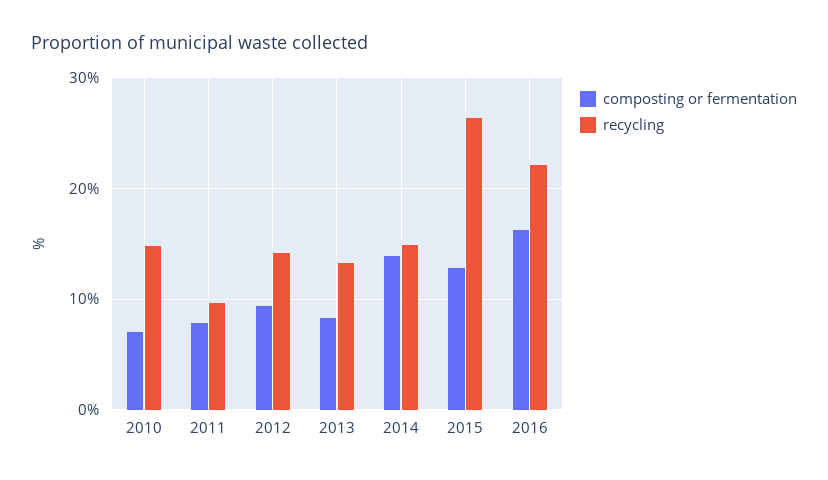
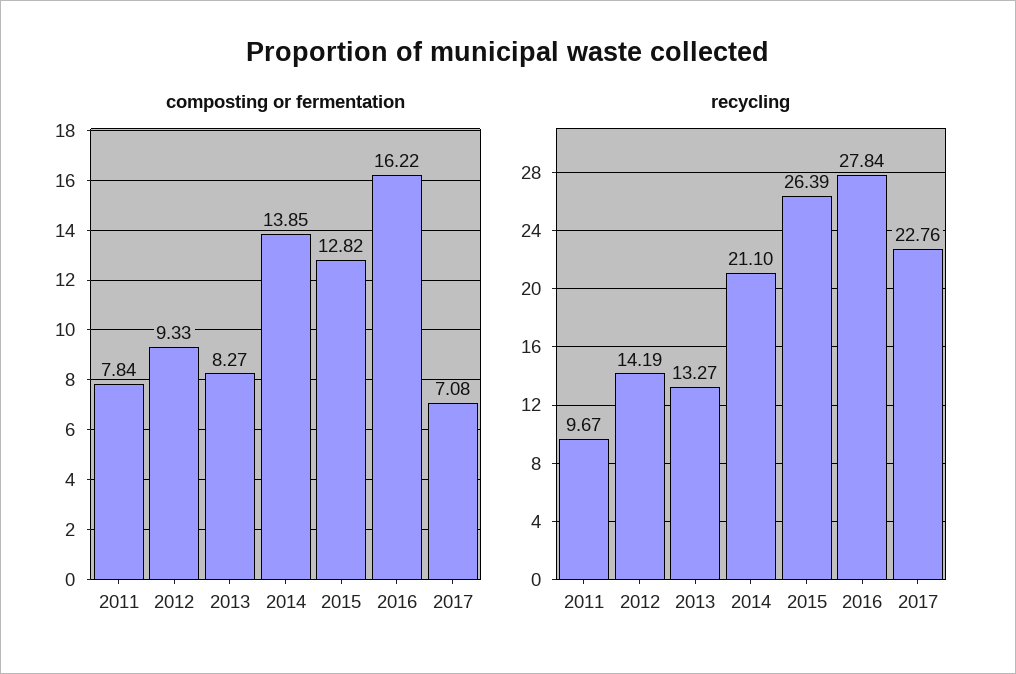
composting or fermentation, 2010: 7 -> none
recycling, 2010: 15 -> none
recycling, 2014: 15 -> 21.1
recycling, 2016: 22 -> 27.84
composting or fermentation, 2017: none -> 7.08
recycling, 2017: none -> 22.76

